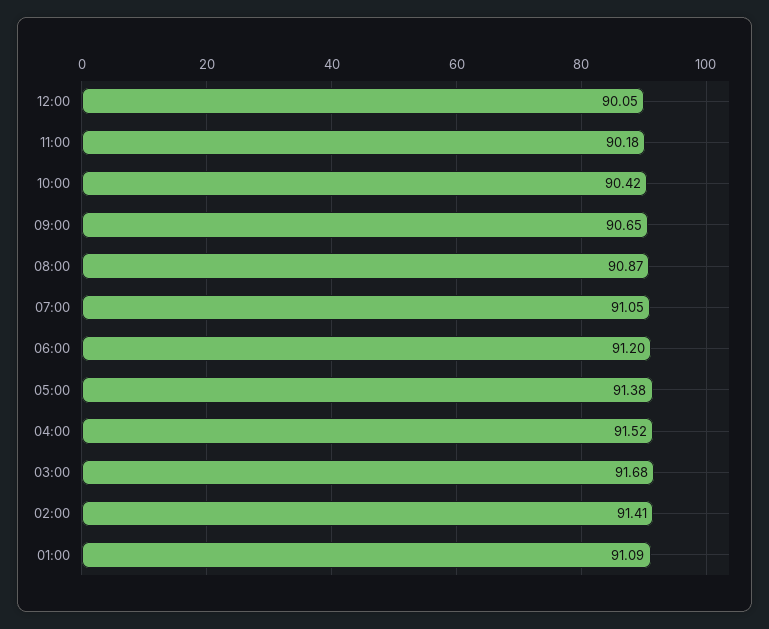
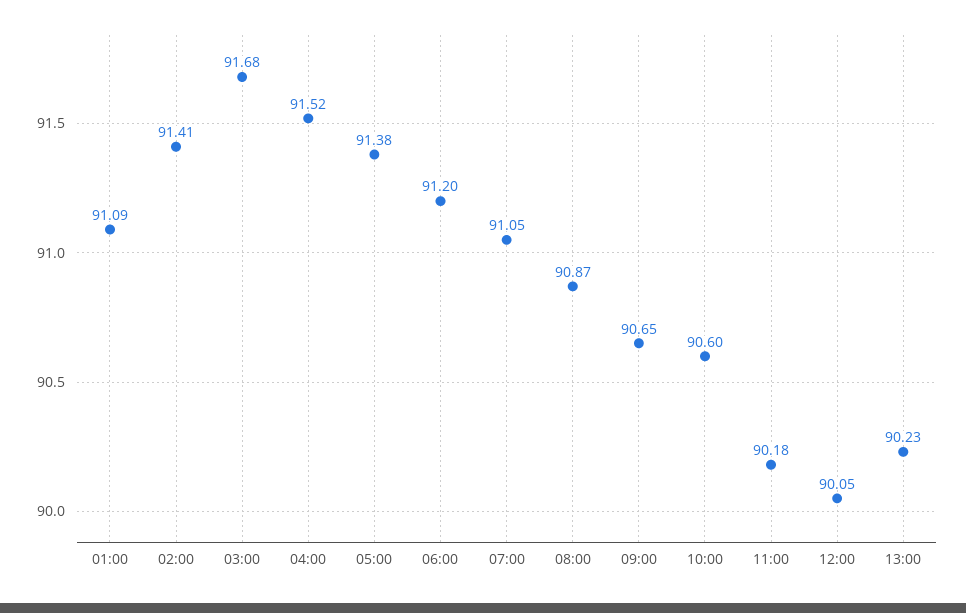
10:00: 90.42 -> 90.6
13:00: none -> 90.23

